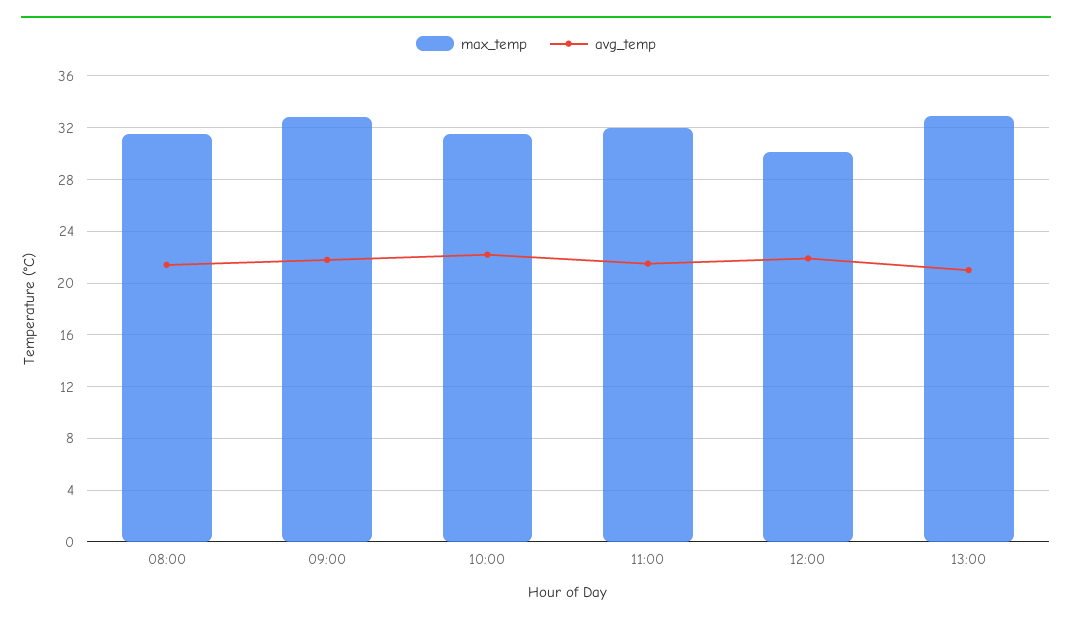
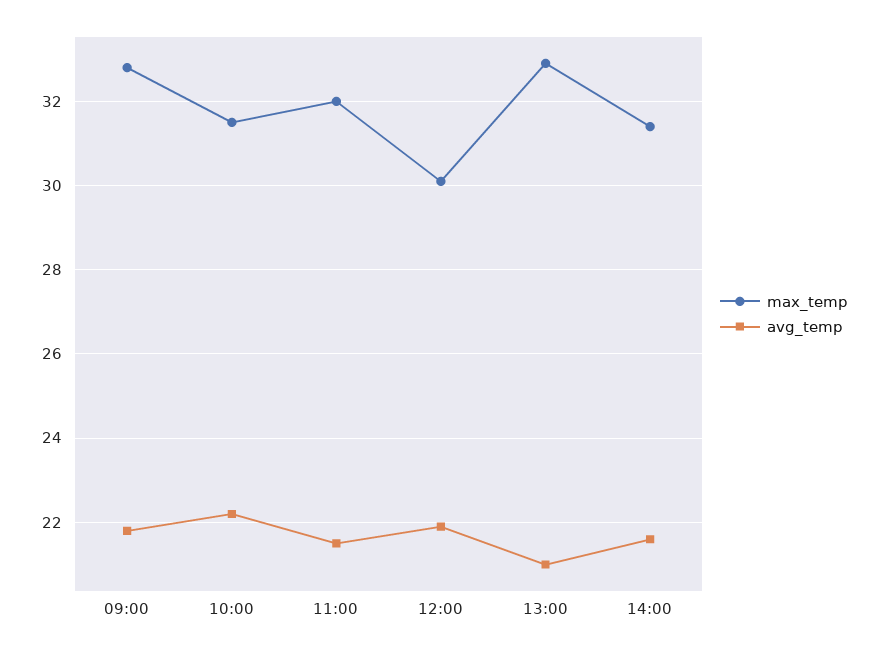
max_temp, 08:00: 31.5 -> none
avg_temp, 08:00: 21.5 -> none
max_temp, 14:00: none -> 31.5
avg_temp, 14:00: none -> 21.5

